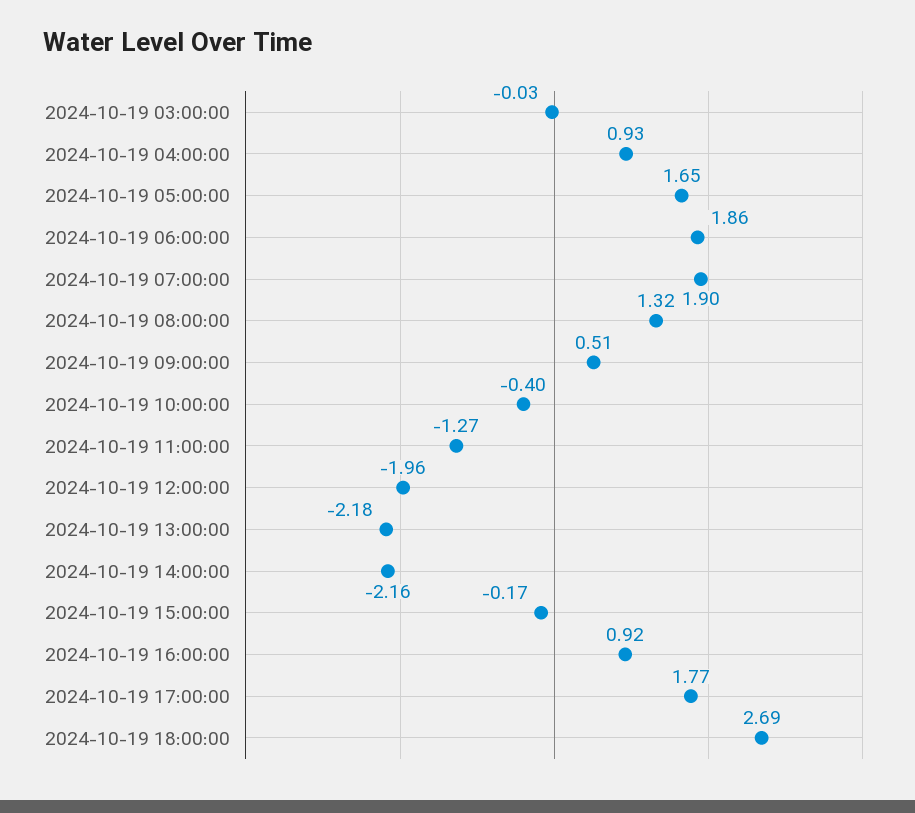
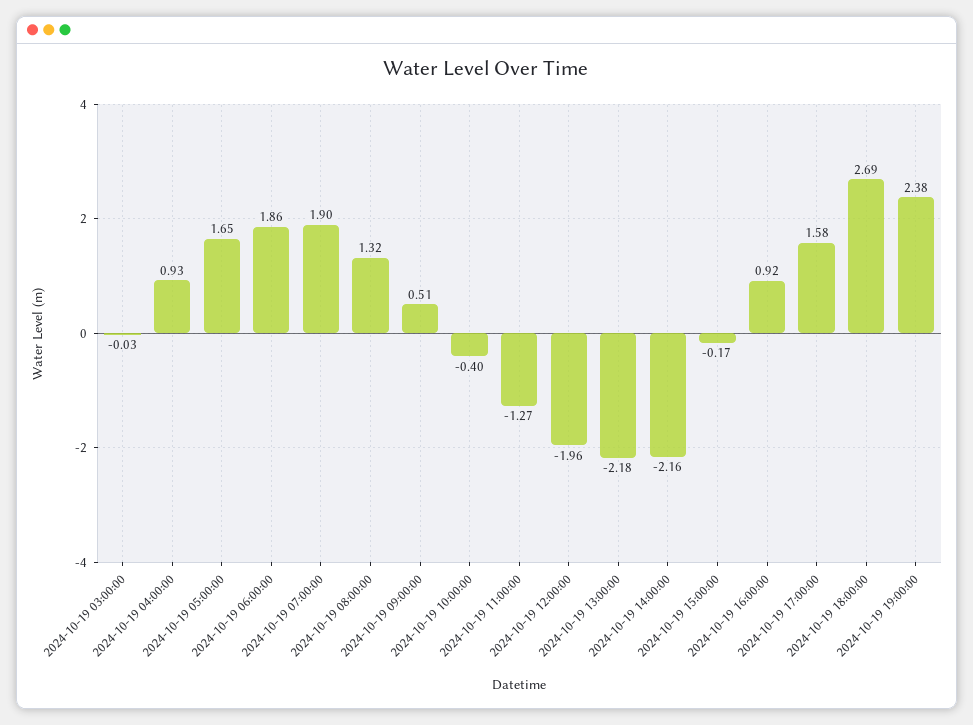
2024-10-19 17:00:00: 1.77 -> 1.58
2024-10-19 19:00:00: none -> 2.38

